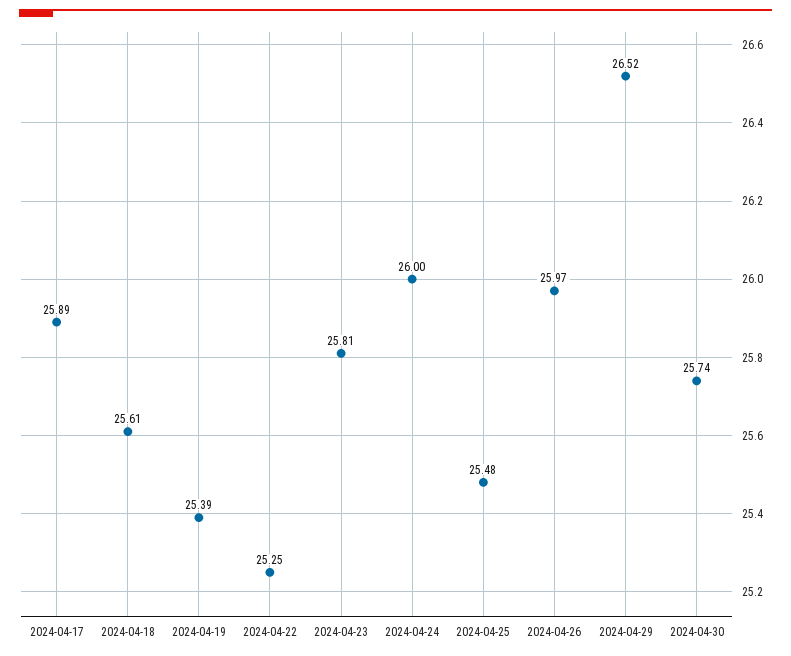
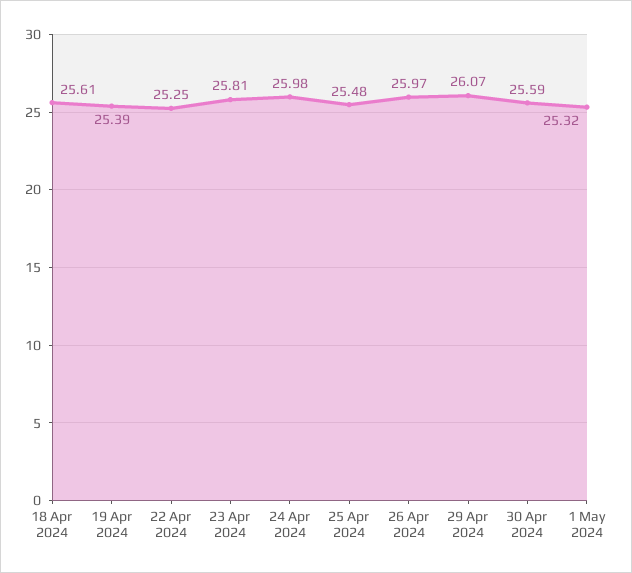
2024-04-17: 25.89 -> none
2024-04-24: 26 -> 25.98
2024-04-29: 26.52 -> 26.07
2024-04-30: 25.74 -> 25.59
1 May 2024: none -> 25.32

